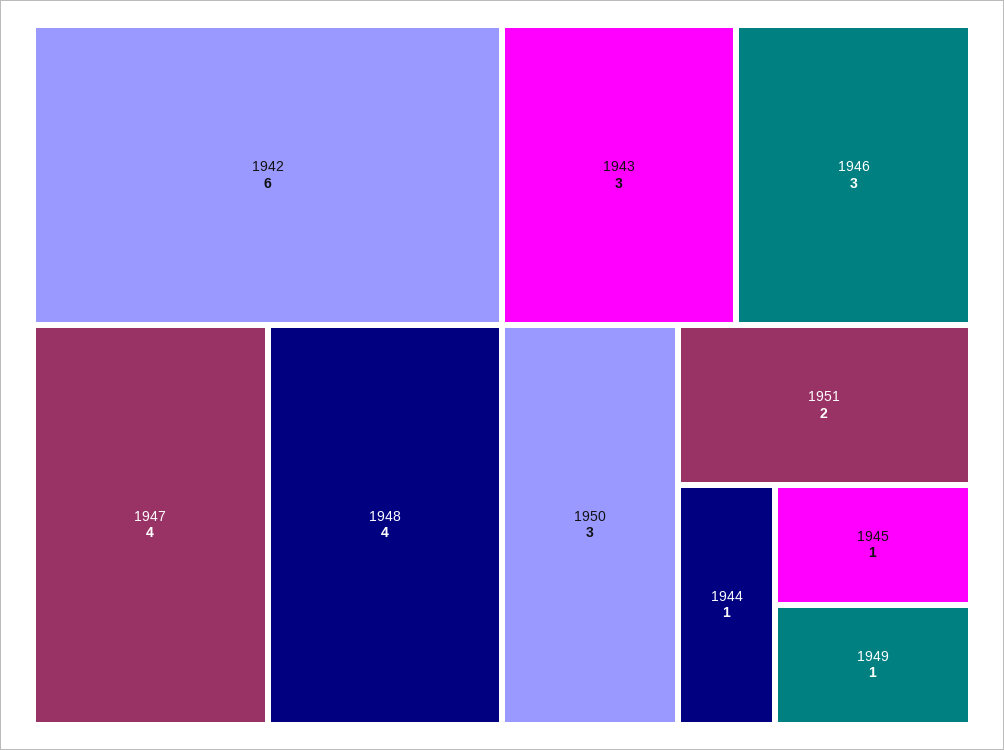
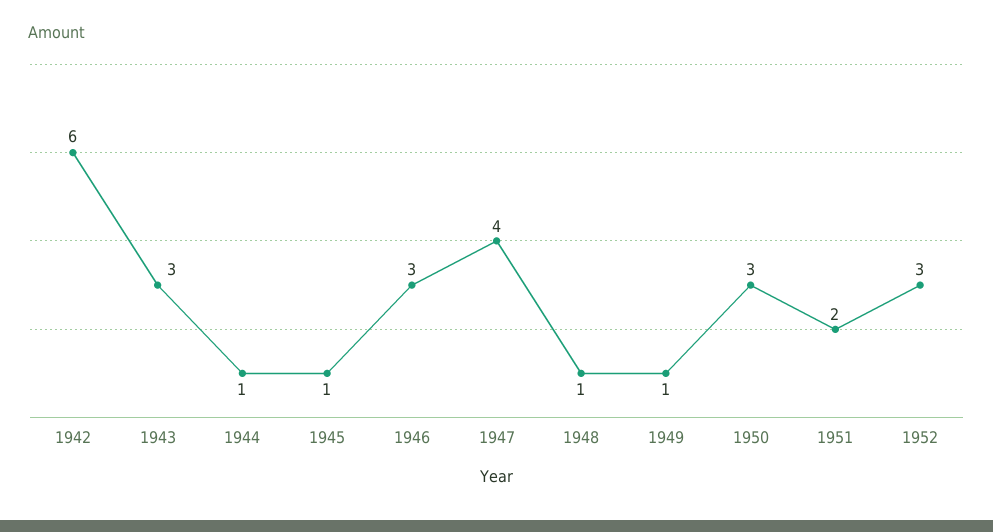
1948: 4 -> 1
1952: none -> 3

